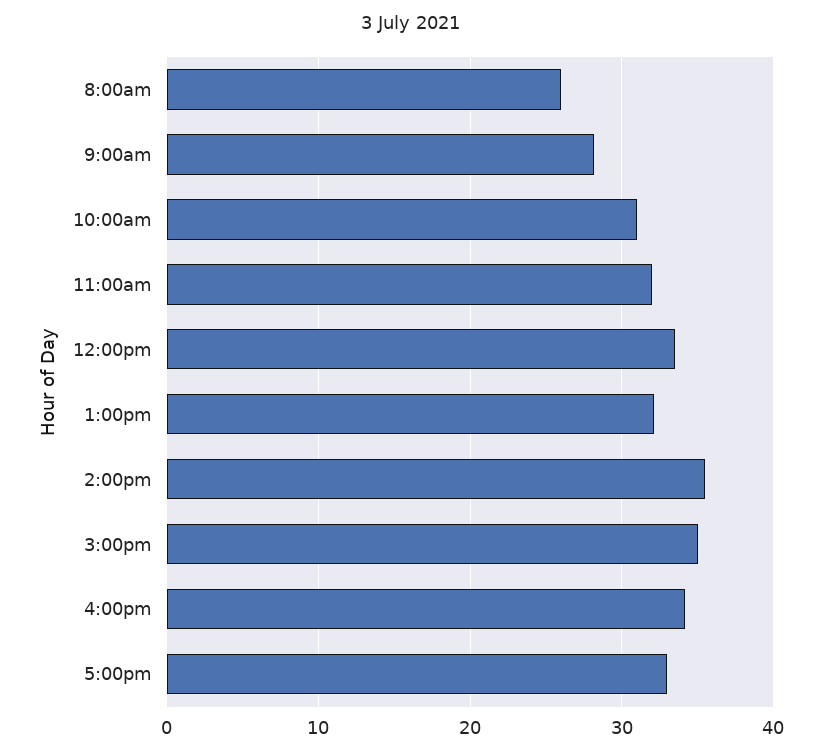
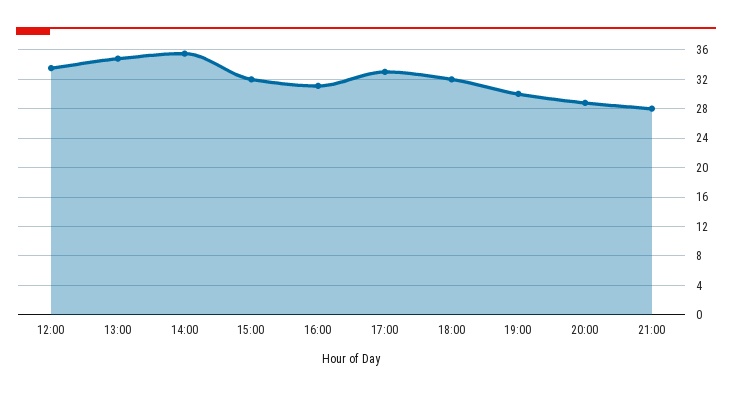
8:00am: 26 -> none
9:00am: 28 -> none
10:00am: 31 -> none
11:00am: 32 -> none
1:00pm: 32 -> 35
3:00pm: 35 -> 32
4:00pm: 34 -> 31
18:00: none -> 32
19:00: none -> 30
20:00: none -> 29
21:00: none -> 28

